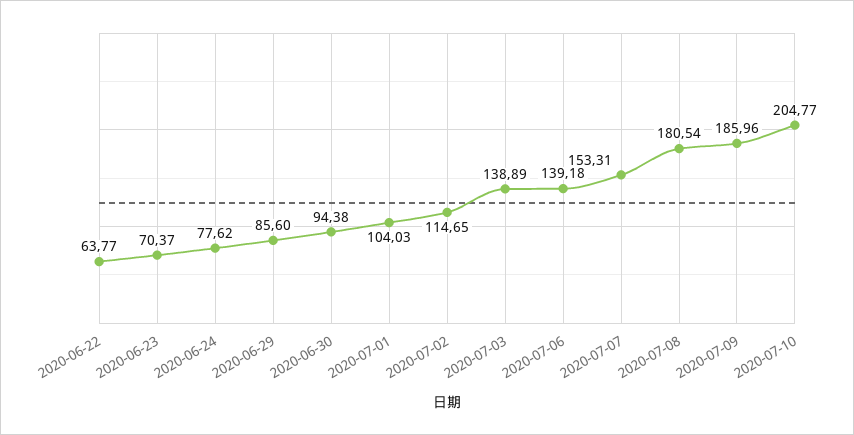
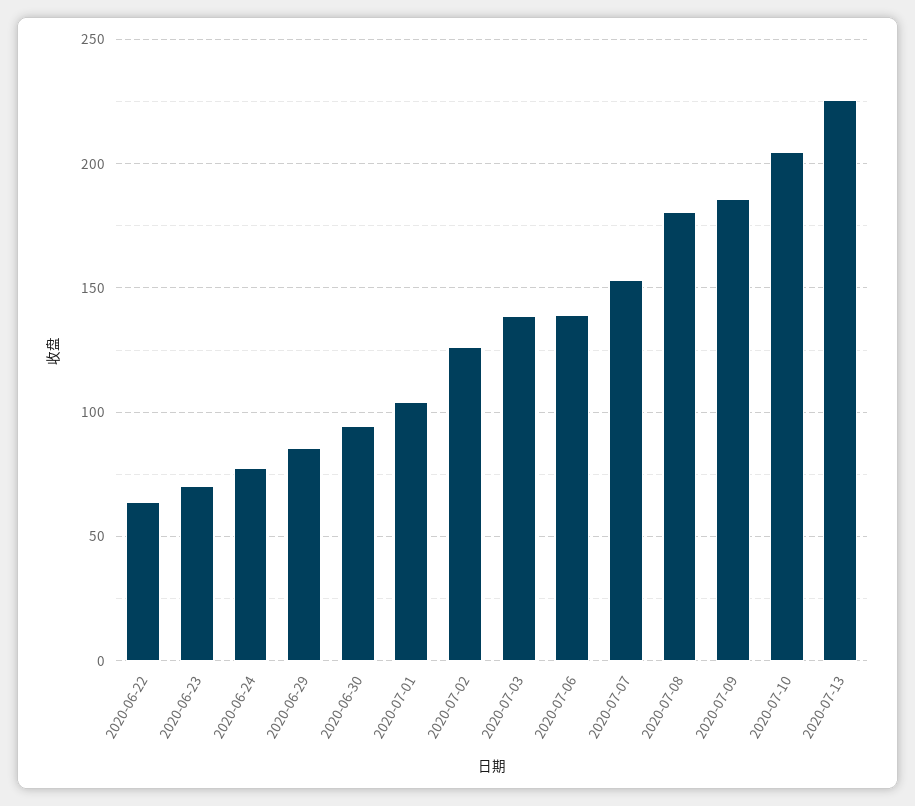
2020-07-02: 114.65 -> 125
2020-07-13: none -> 225

